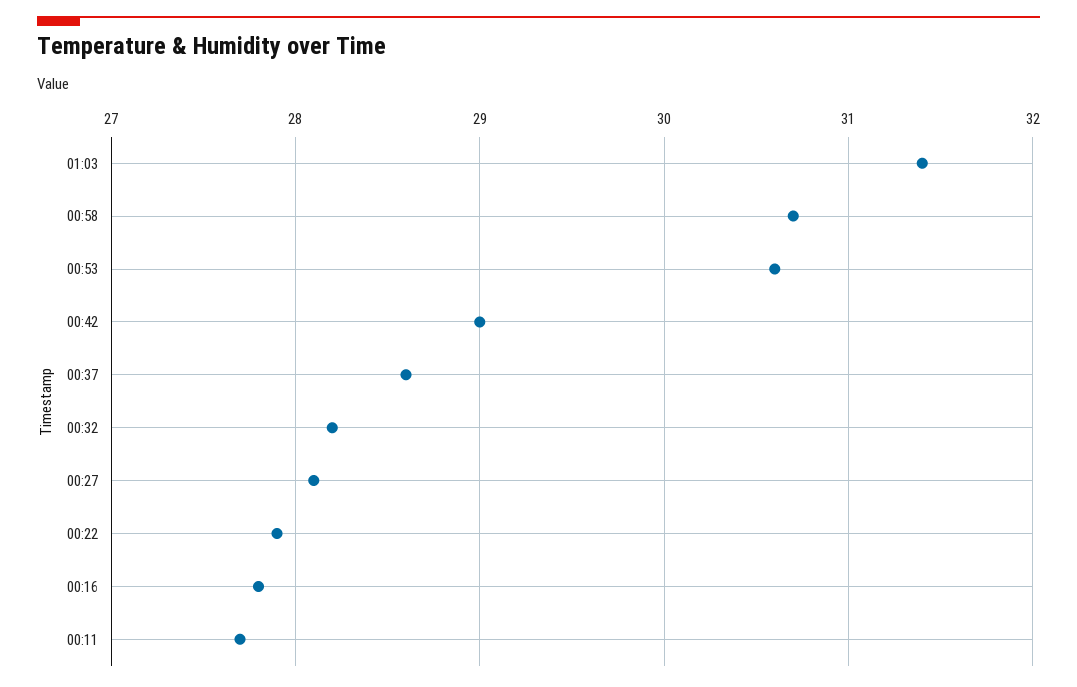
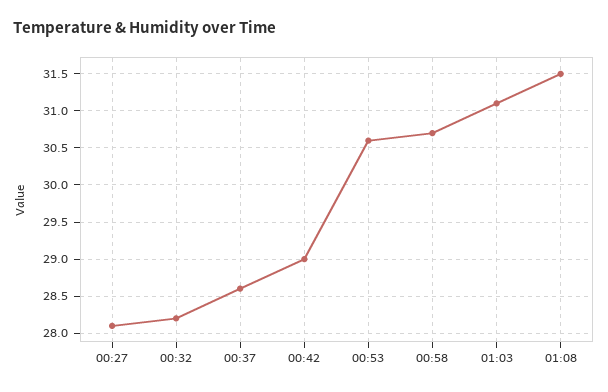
01:03: 31.4 -> 31.1
00:22: 27.9 -> none
00:16: 27.8 -> none
00:11: 27.7 -> none
01:08: none -> 31.5

